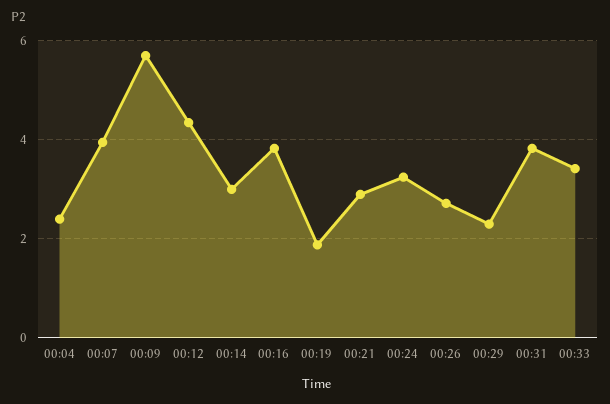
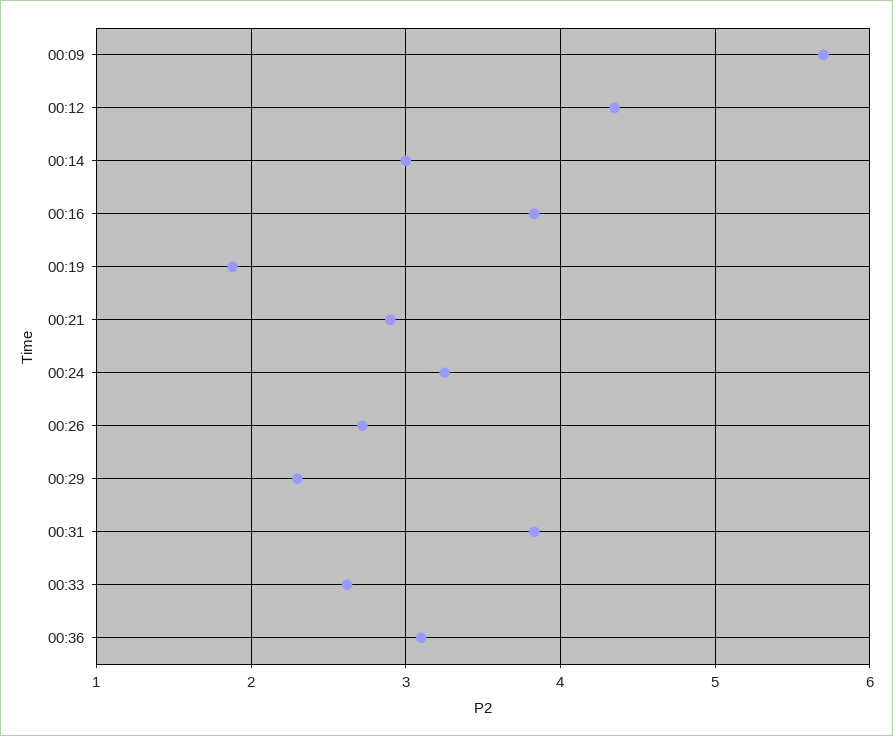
00:04: 2.4 -> none
00:07: 4 -> none
00:33: 3.4 -> 2.6
00:36: none -> 3.1

